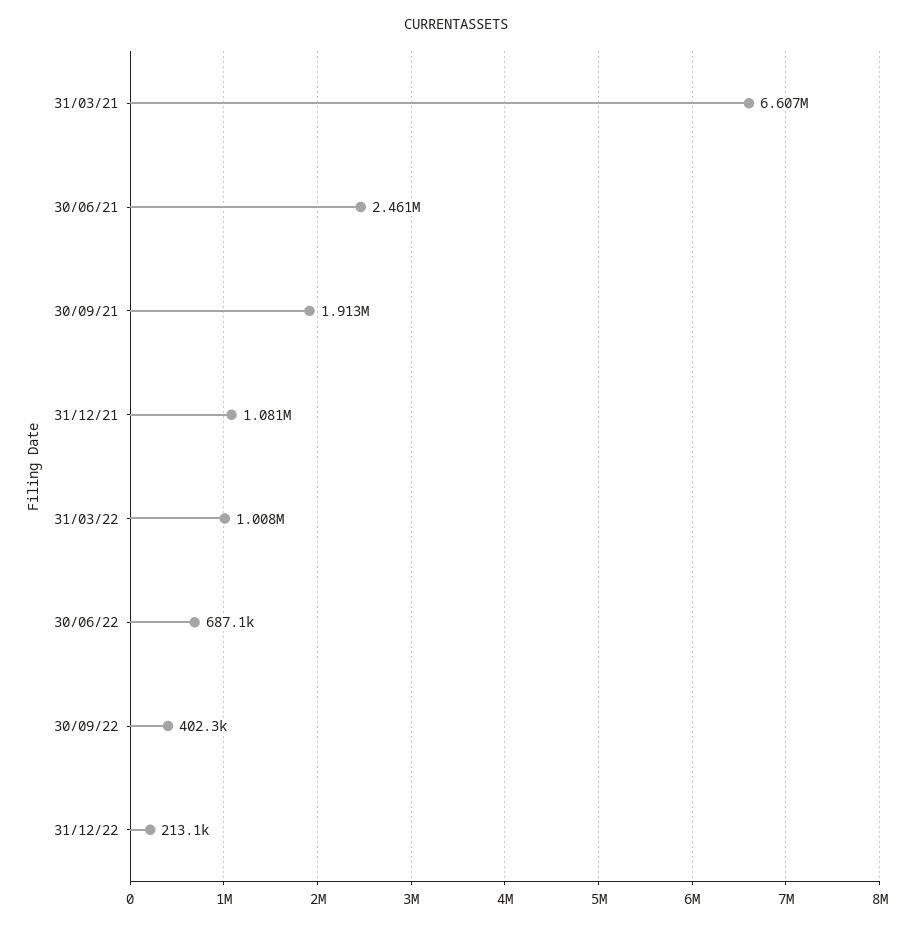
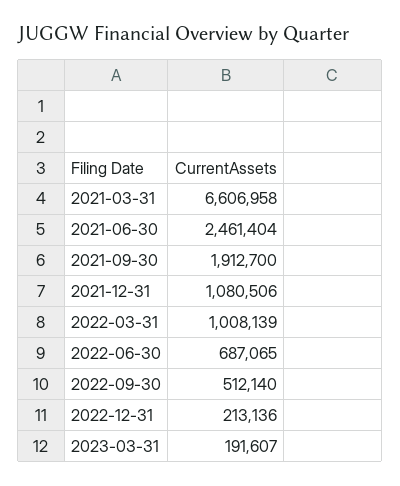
30/09/22: 402300 -> 512140
2023-03-31: none -> 191607

